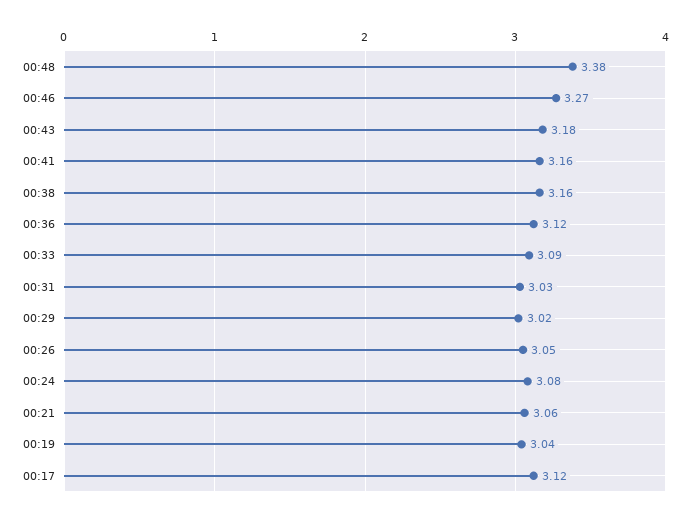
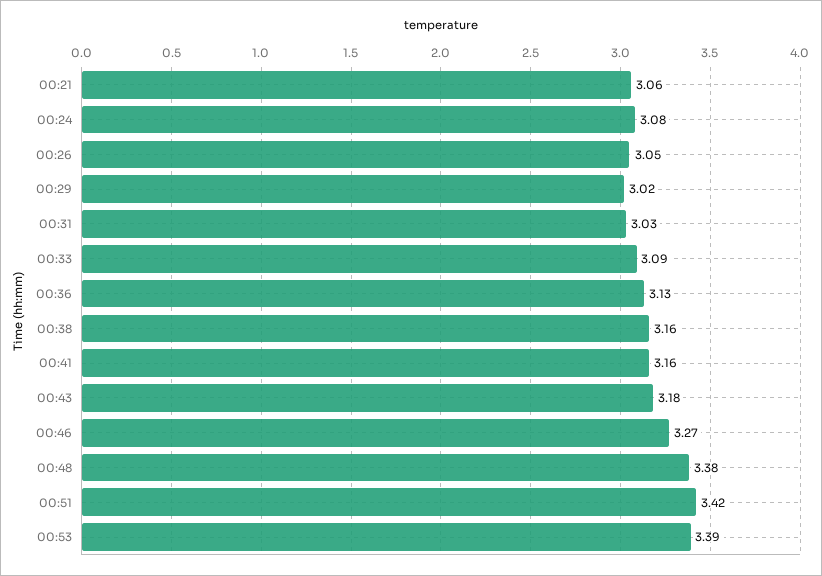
00:36: 3.12 -> 3.13
00:19: 3.04 -> none
00:17: 3.12 -> none
00:51: none -> 3.42
00:53: none -> 3.39

